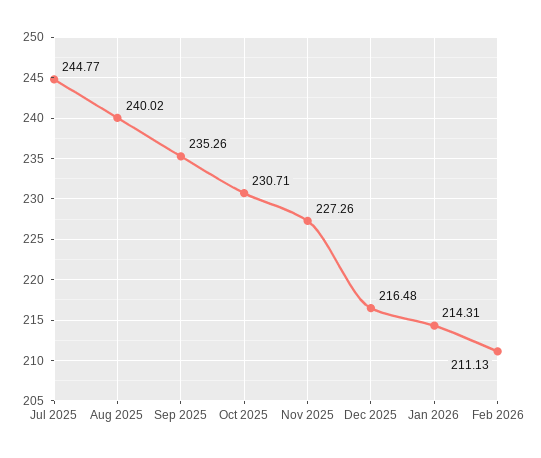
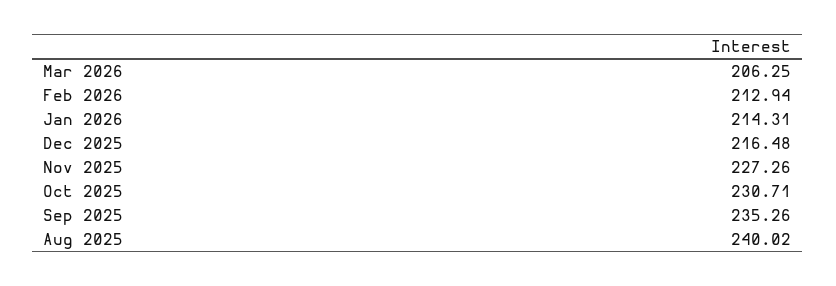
Jul 2025: 244.77 -> none
Feb 2026: 211.13 -> 212.94
Mar 2026: none -> 206.25

